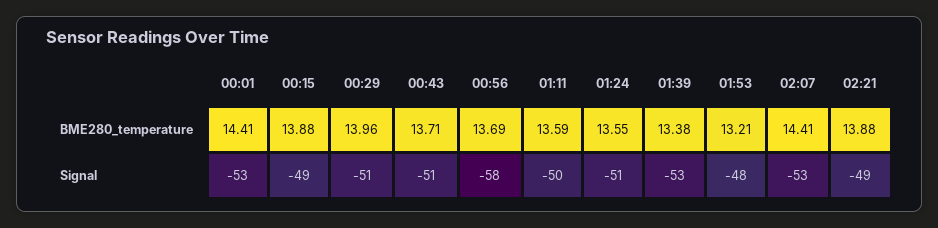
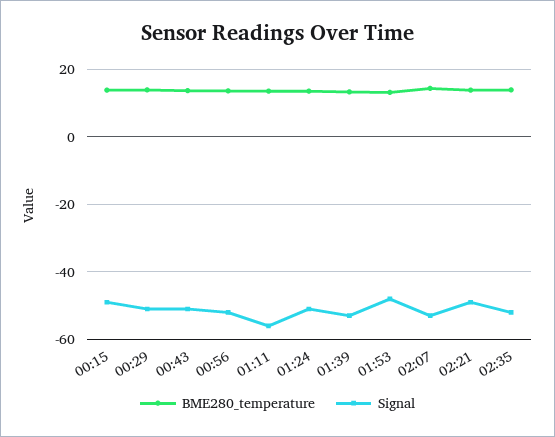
BME280_temperature, 00:01: 14.41 -> none
Signal, 00:01: -53 -> none
Signal, 00:56: -58 -> -52
Signal, 01:11: -50 -> -56
BME280_temperature, 02:35: none -> 14
Signal, 02:35: none -> -52

